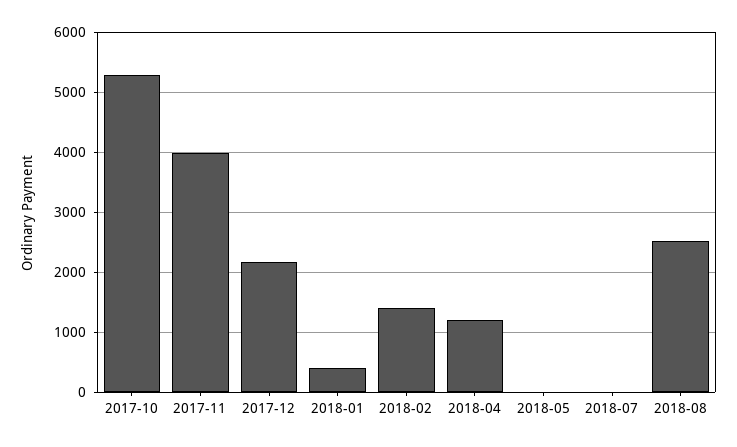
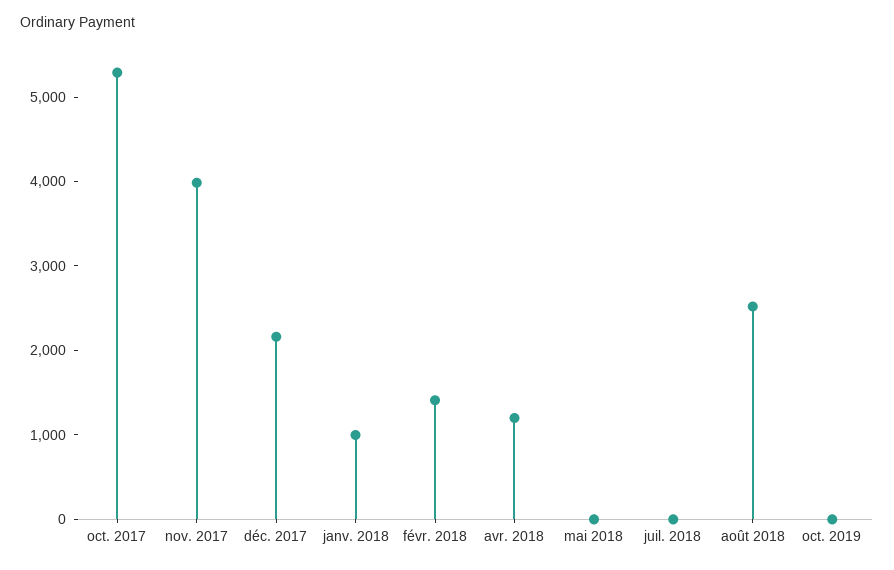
2018-01: 400 -> 1000
oct. 2019: none -> 0

